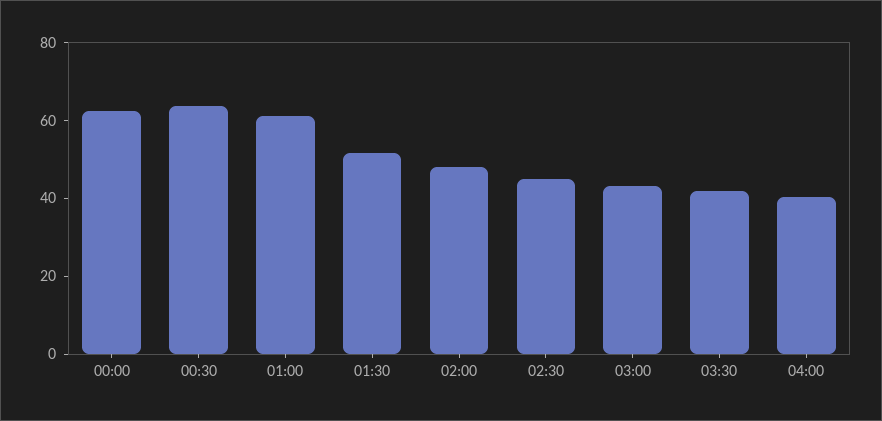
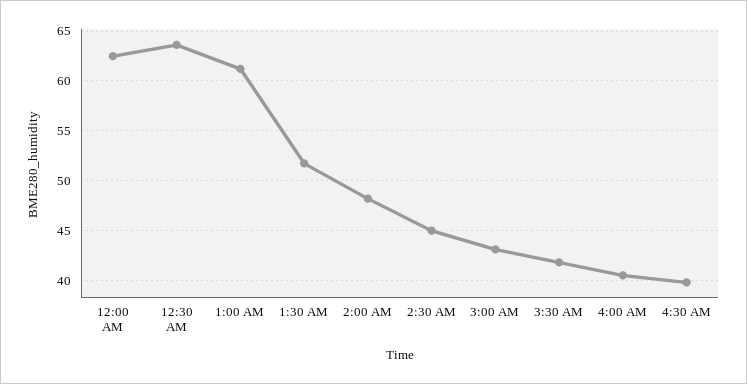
4:30 AM: none -> 40

